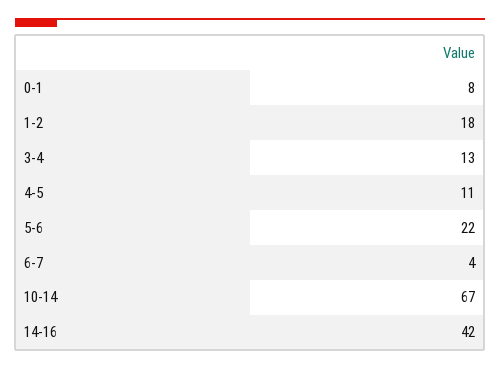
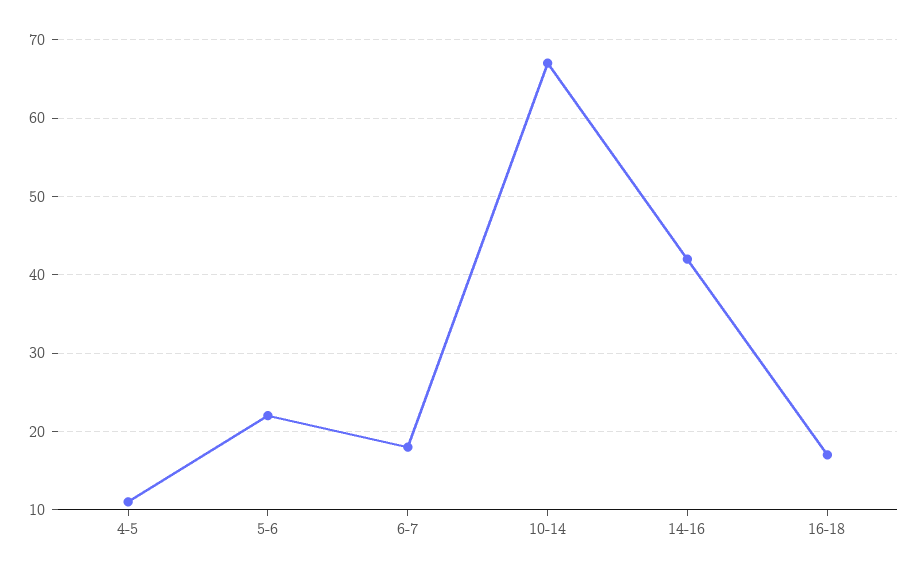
0-1: 8 -> none
1-2: 18 -> none
3-4: 13 -> none
6-7: 4 -> 18
16-18: none -> 17

